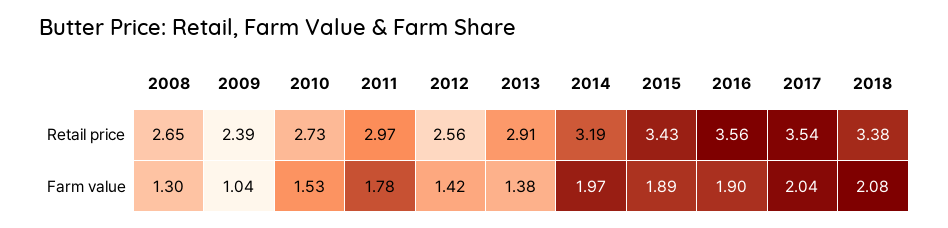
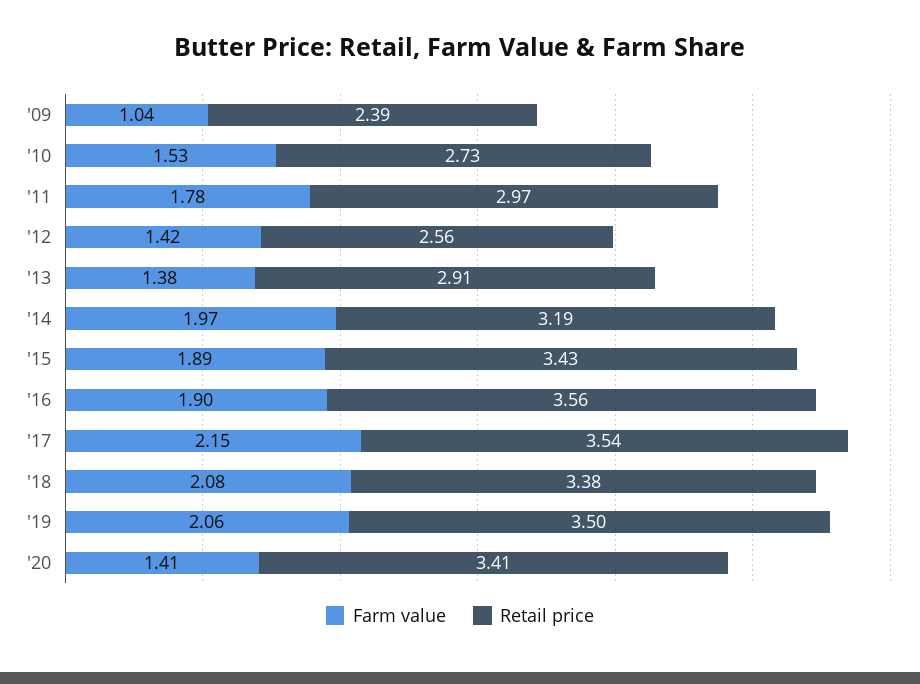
Retail price, 2008: 2.65 -> none
Farm value, 2008: 1.3 -> none
Farm value, 2017: 2.04 -> 2.15
Farm value, '19: none -> 2.06
Retail price, '19: none -> 3.5
Farm value, '20: none -> 1.41
Retail price, '20: none -> 3.41

